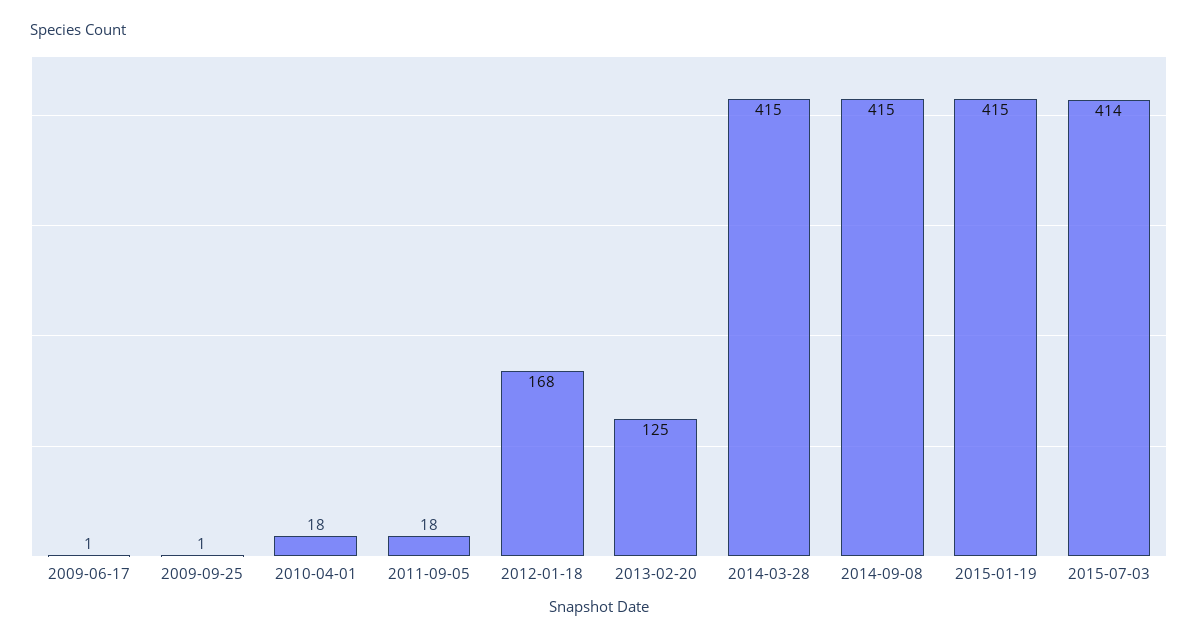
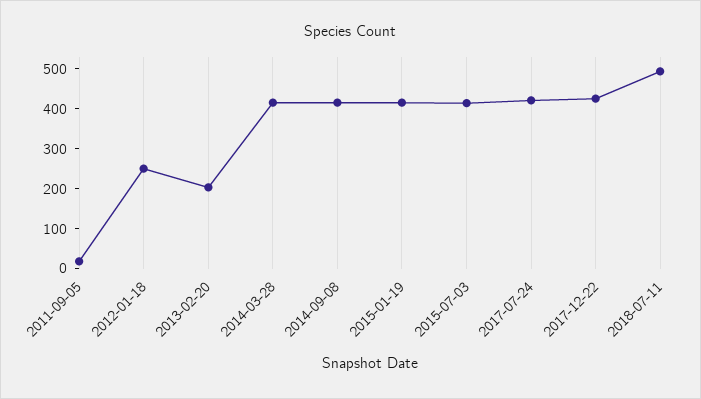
2009-06-17: 1 -> none
2009-09-25: 1 -> none
2010-04-01: 18 -> none
2012-01-18: 168 -> 250
2013-02-20: 125 -> 200
2017-07-24: none -> 425
2017-12-22: none -> 425
2018-07-11: none -> 500

